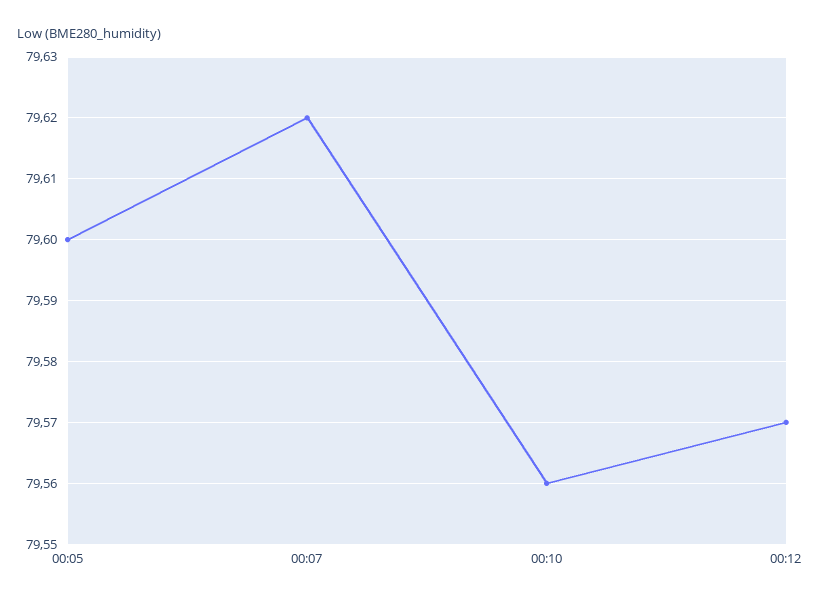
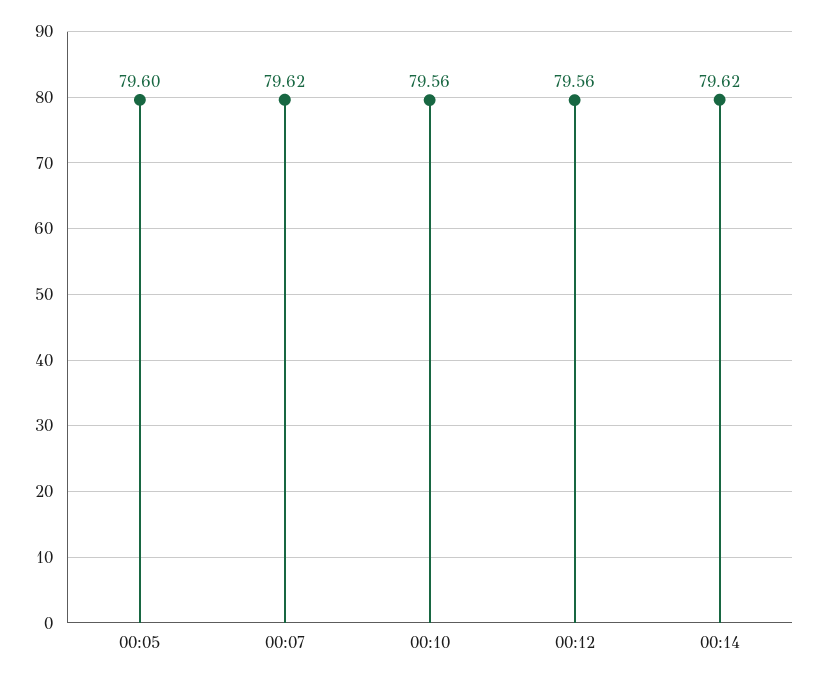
00:12: 79.57 -> 79.56
00:14: none -> 79.62

